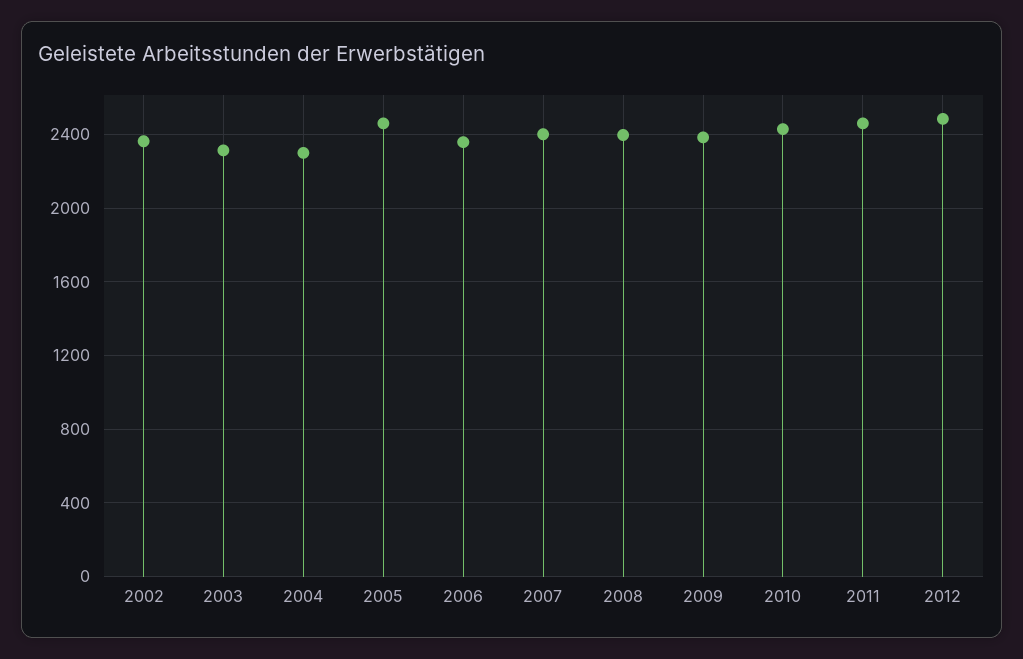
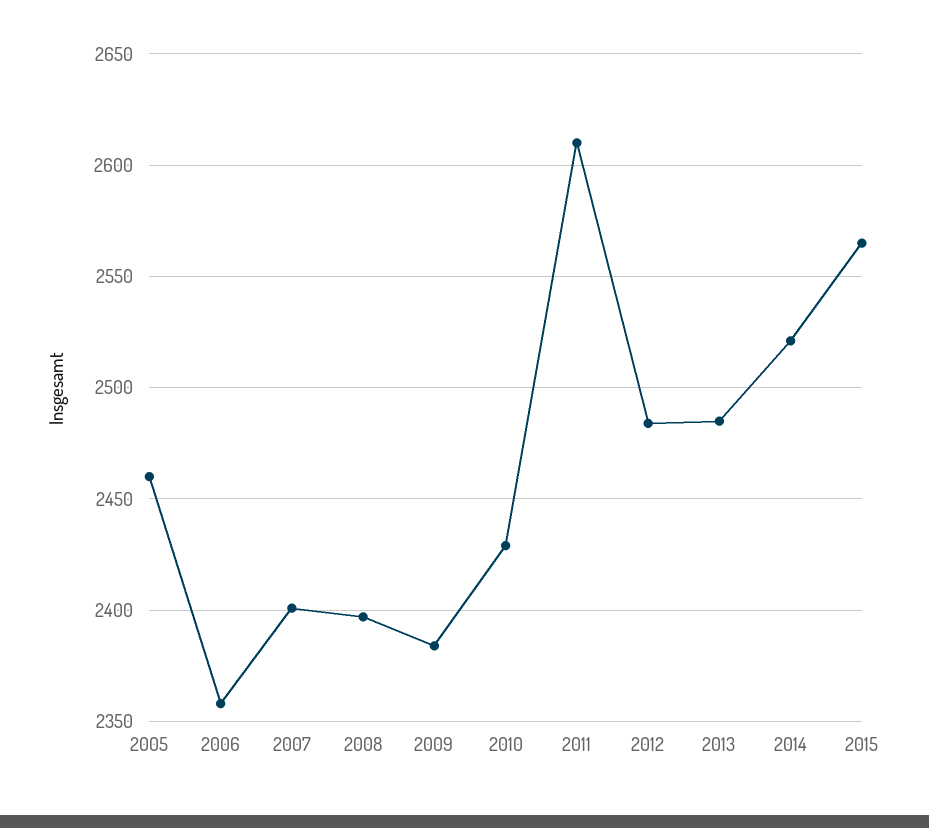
2002: 2350 -> none
2003: 2300 -> none
2004: 2300 -> none
2011: 2450 -> 2610
2013: none -> 2485
2014: none -> 2520
2015: none -> 2565

